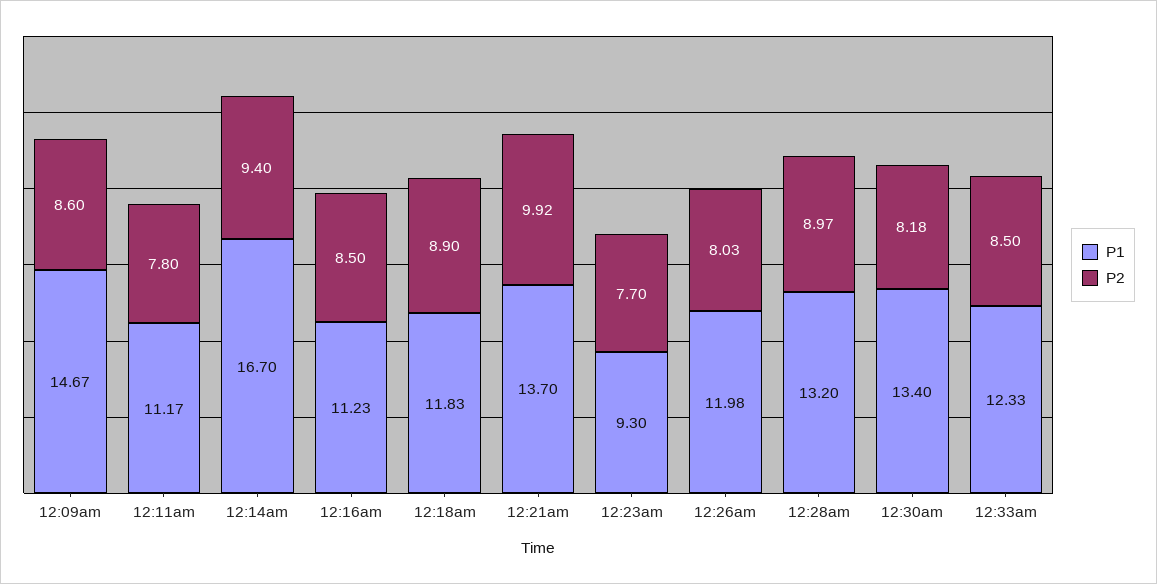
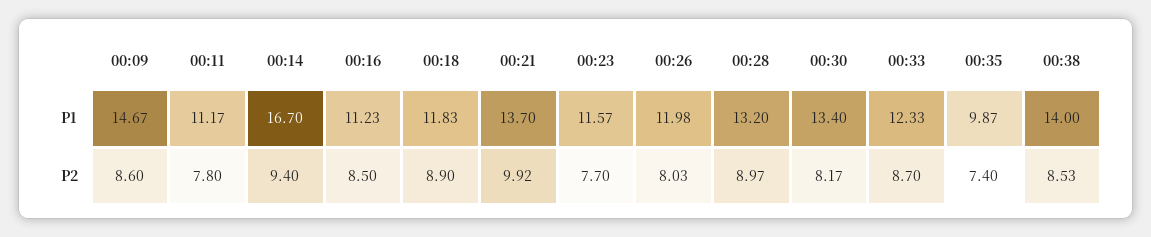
P1, 12:23am: 9.3 -> 11.57
P2, 12:30am: 8.18 -> 8.17
P2, 12:33am: 8.5 -> 8.7
P1, 00:35: none -> 9.87
P1, 00:38: none -> 14
P2, 00:35: none -> 7.4
P2, 00:38: none -> 8.53

